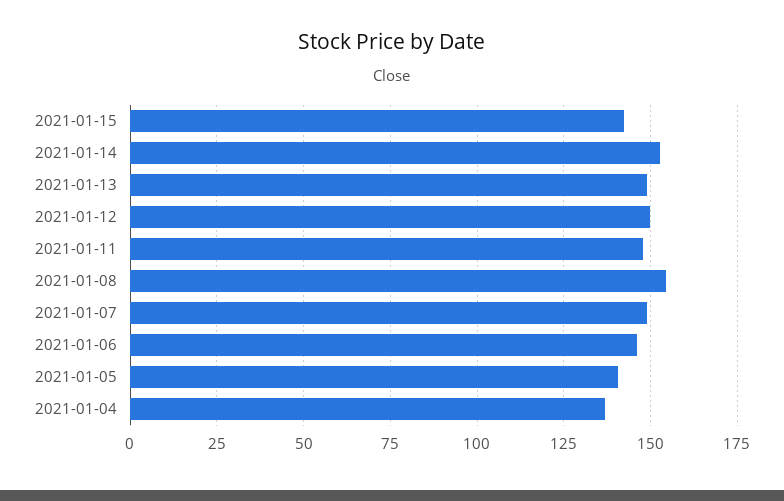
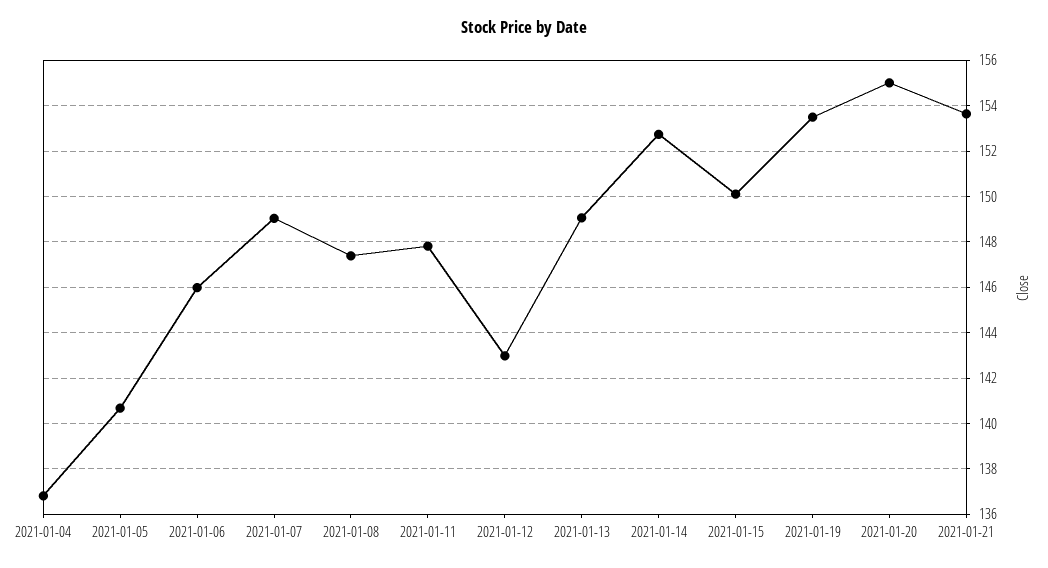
2021-01-15: 142.5 -> 150
2021-01-12: 150 -> 143
2021-01-08: 155 -> 147.5
2021-01-19: none -> 153.5
2021-01-20: none -> 155
2021-01-21: none -> 153.5

